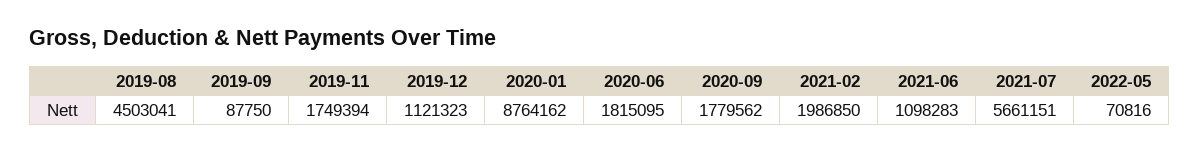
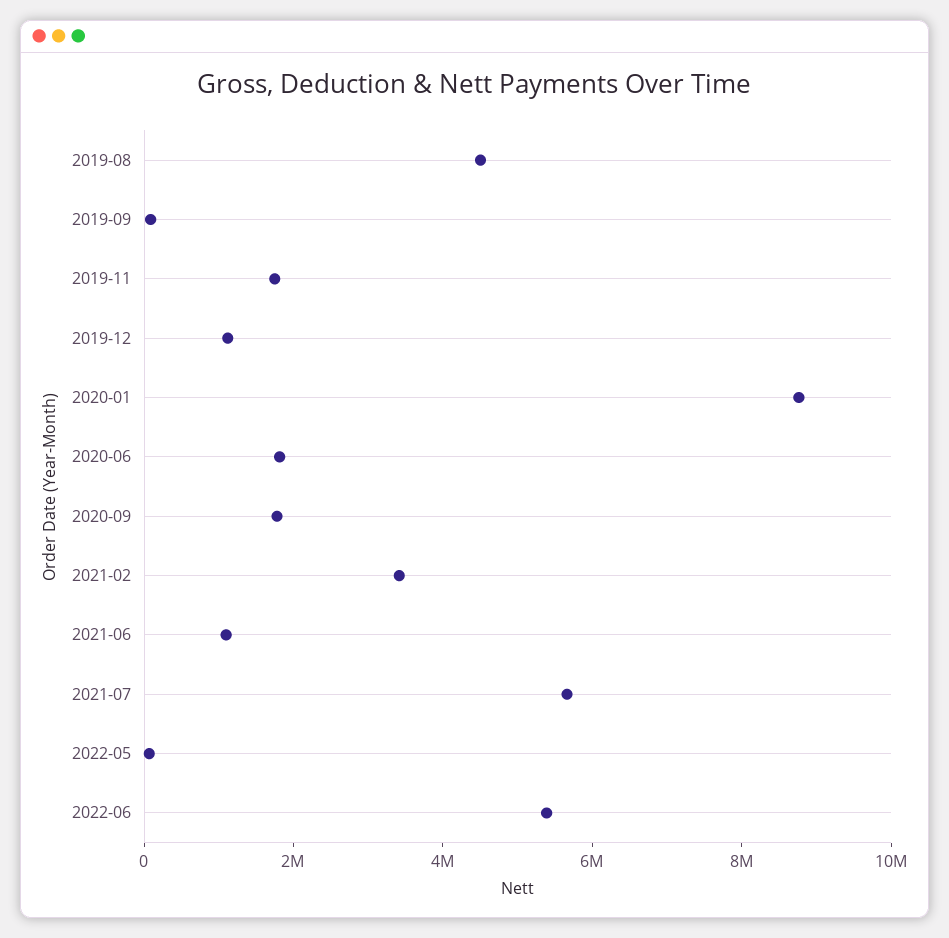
2021-02: 1986850 -> 3500000
2022-06: none -> 5500000

